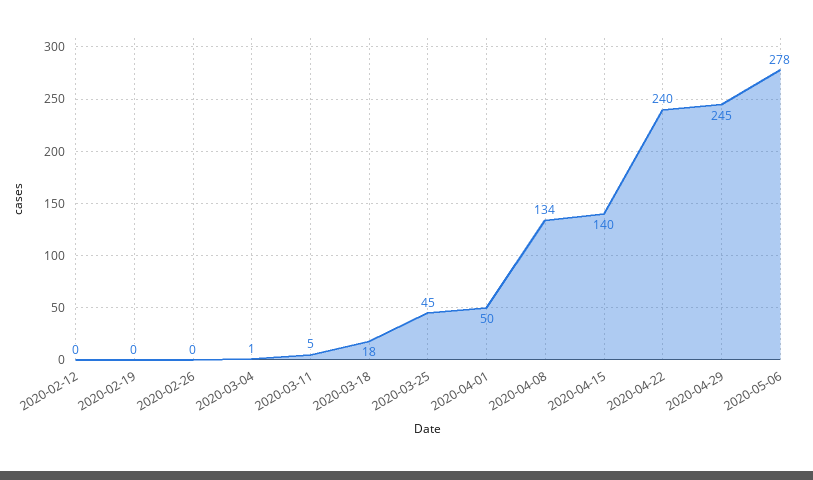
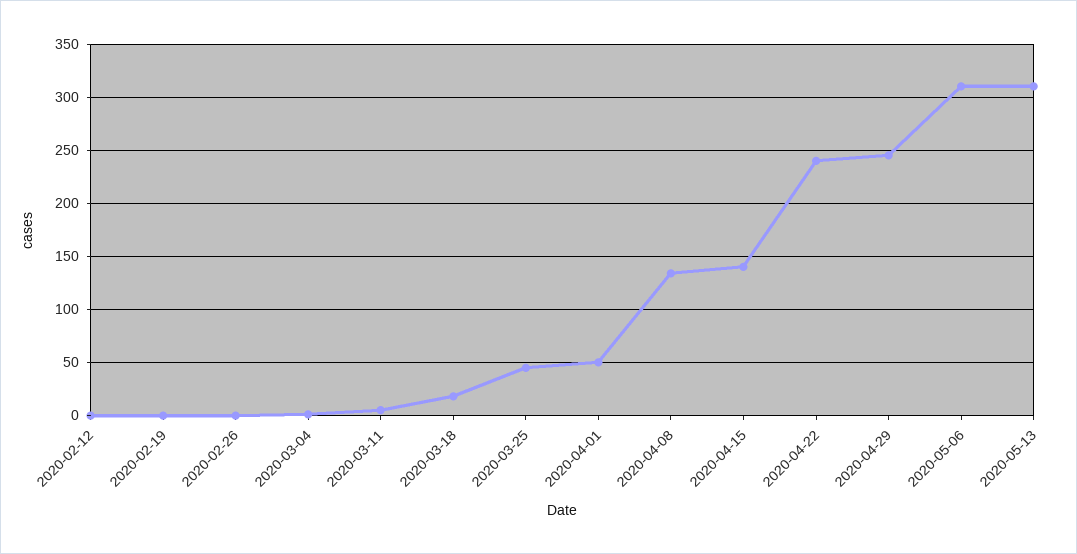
2020-05-06: 278 -> 310
2020-05-13: none -> 310

